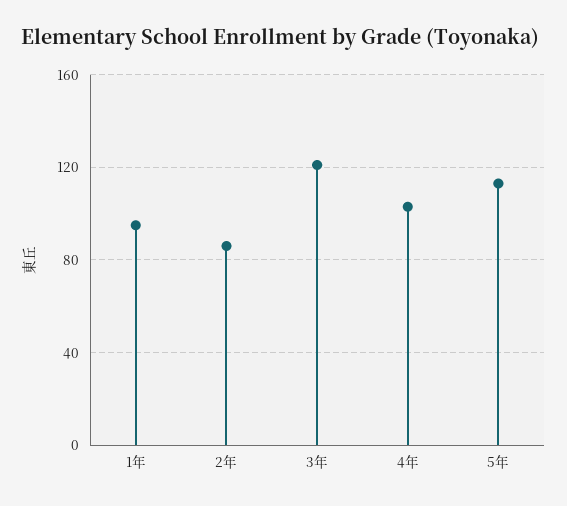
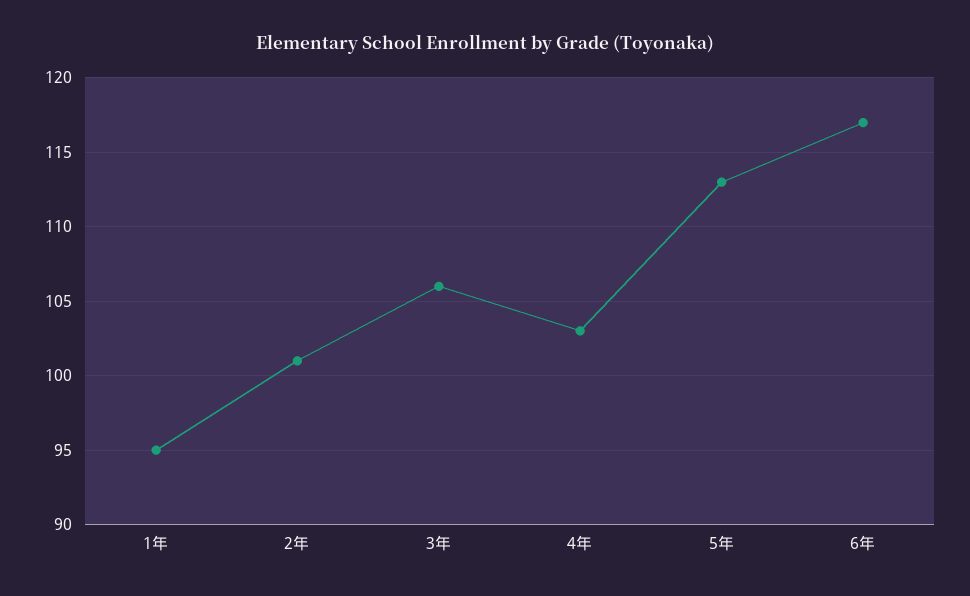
2年: 85 -> 101
3年: 120 -> 106
6年: none -> 117

